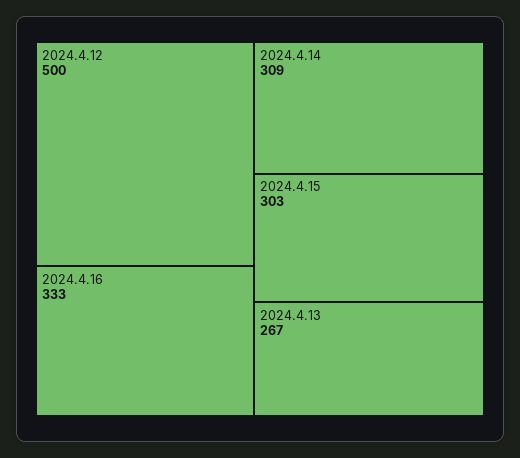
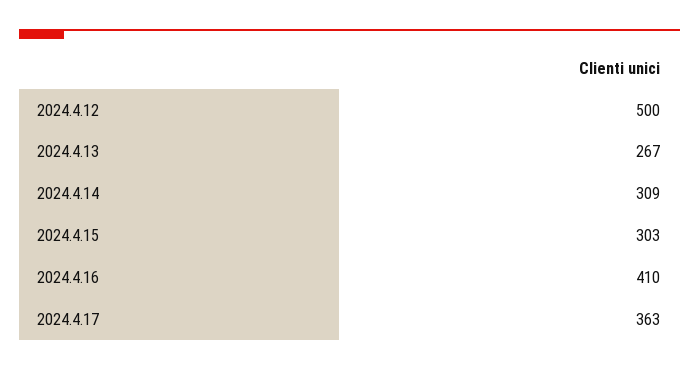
2024.4.16: 333 -> 410
2024.4.17: none -> 363

